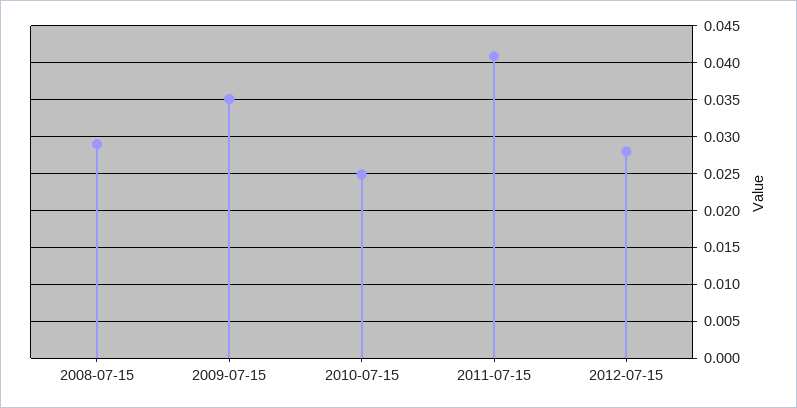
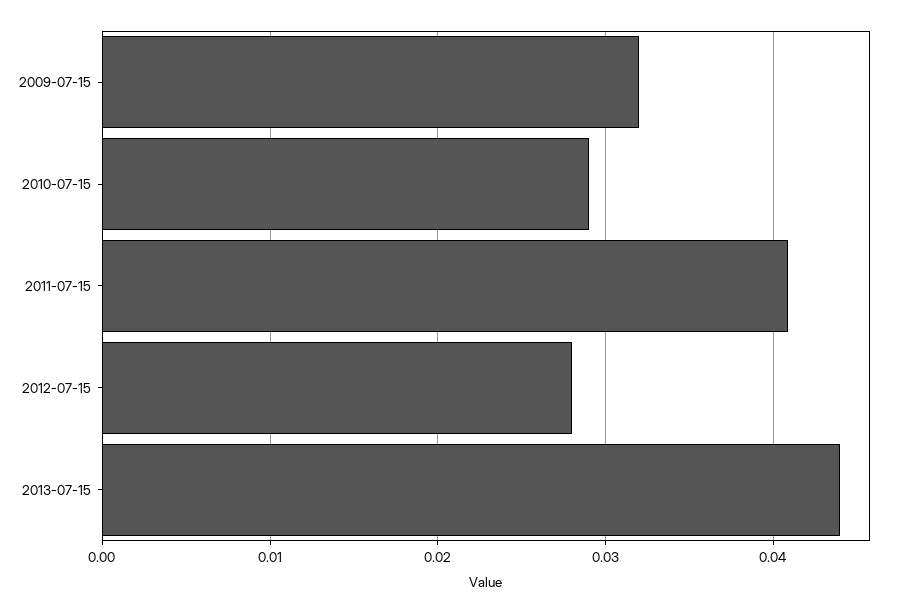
2008-07-15: 0.029 -> none
2009-07-15: 0.035 -> 0.032
2010-07-15: 0.025 -> 0.029
2013-07-15: none -> 0.044

